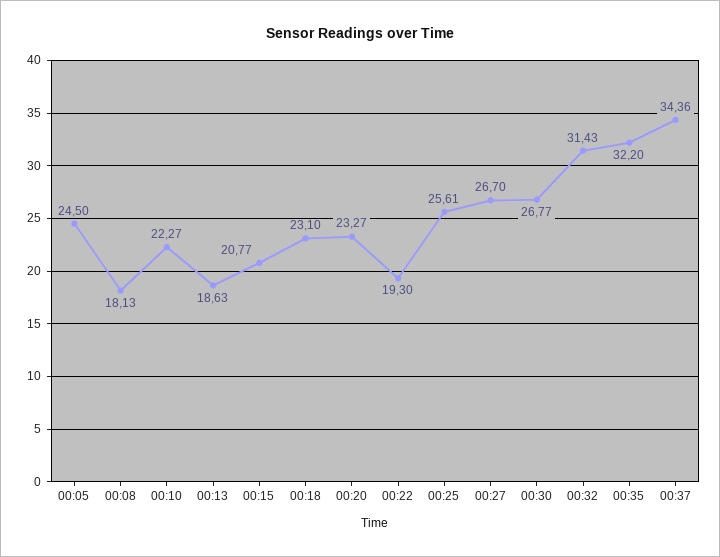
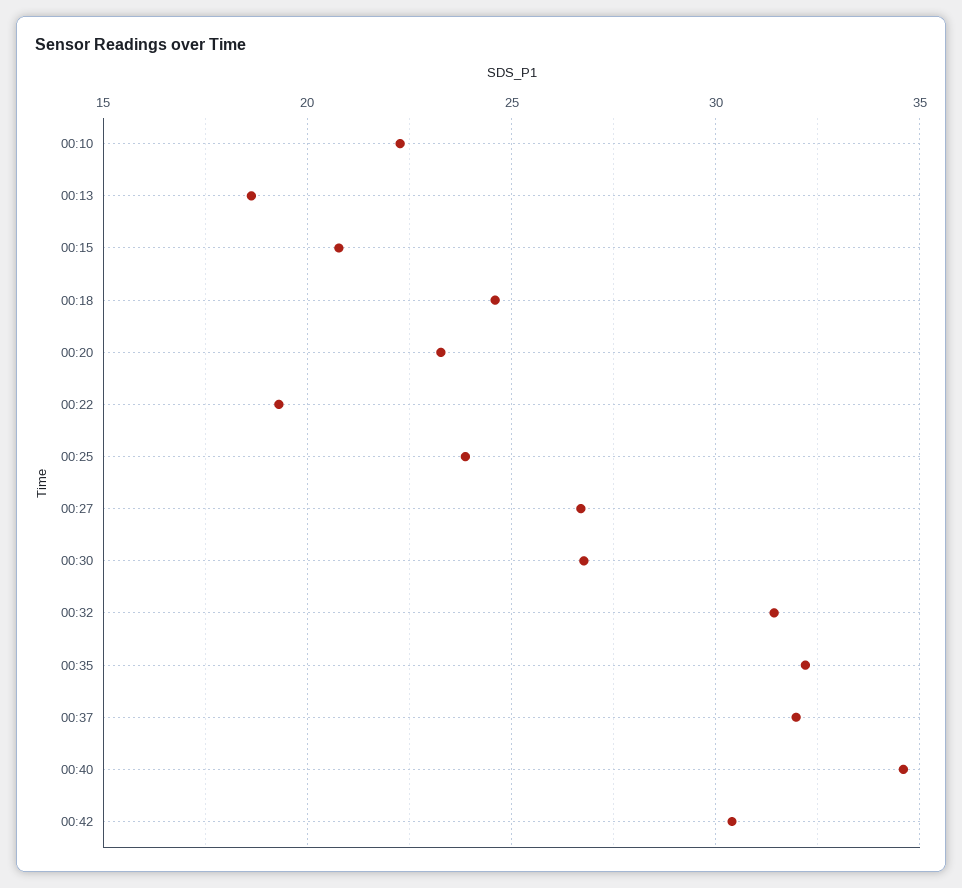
00:05: 24.5 -> none
00:08: 18.13 -> none
00:18: 23.1 -> 24.5
00:25: 25.61 -> 24
00:37: 34.36 -> 32
00:40: none -> 34.5
00:42: none -> 30.5

